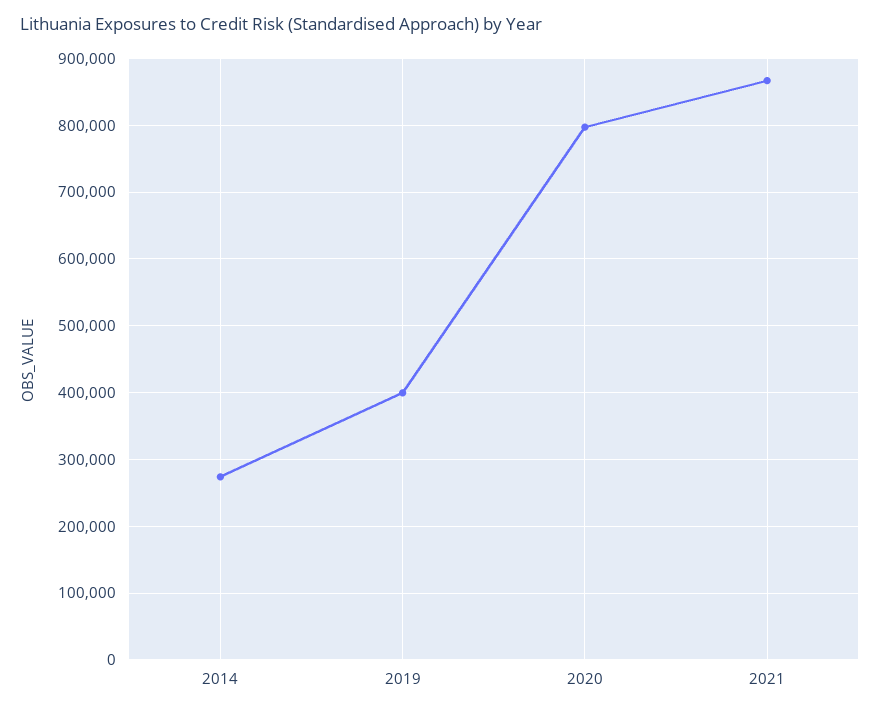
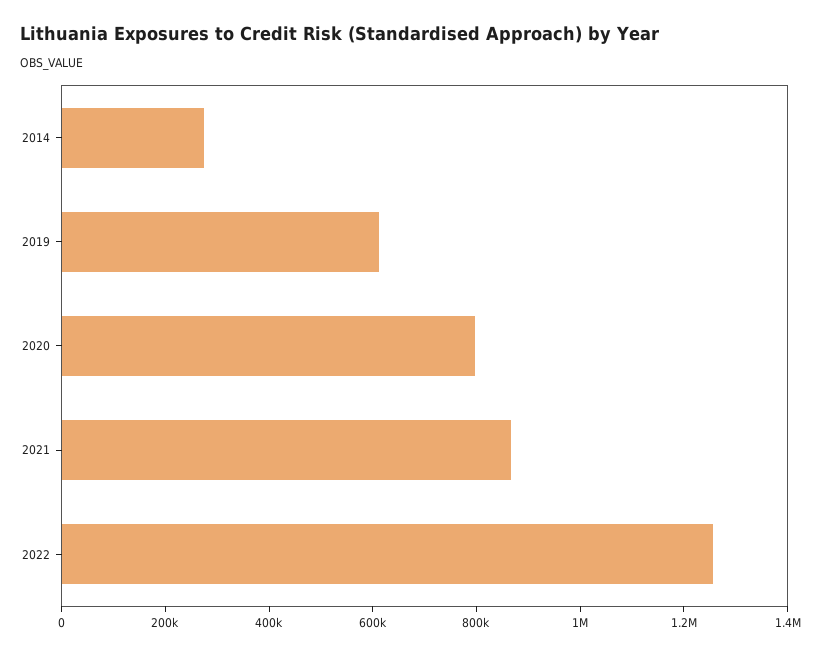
2019: 400000 -> 600000
2022: none -> 1250000

